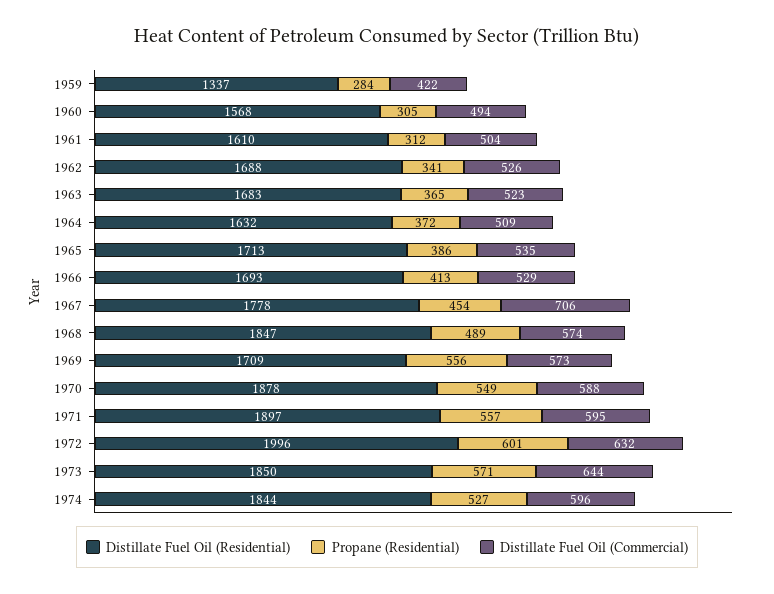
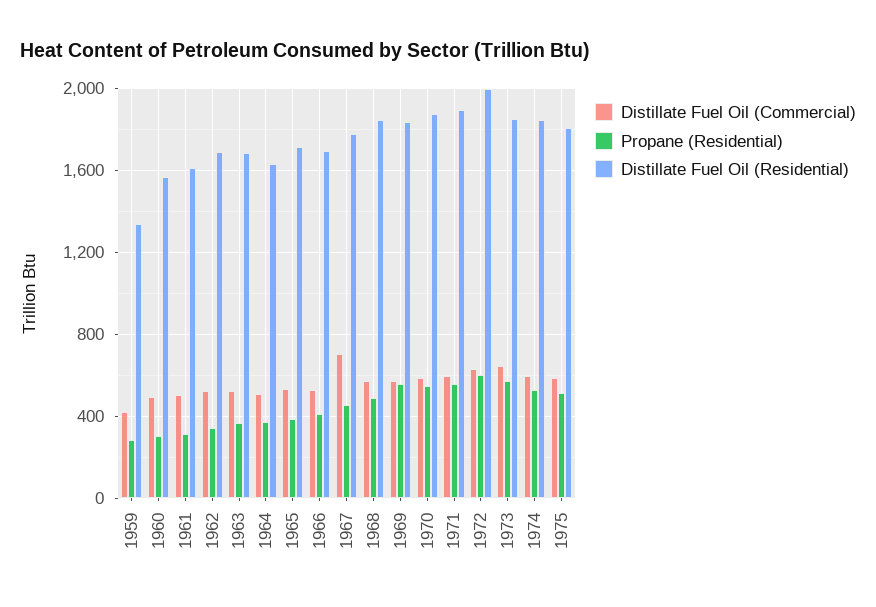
Distillate Fuel Oil (Residential), 1969: 1709 -> 1850
Distillate Fuel Oil (Commercial), 1975: none -> 600
Propane (Residential), 1975: none -> 500
Distillate Fuel Oil (Residential), 1975: none -> 1800

